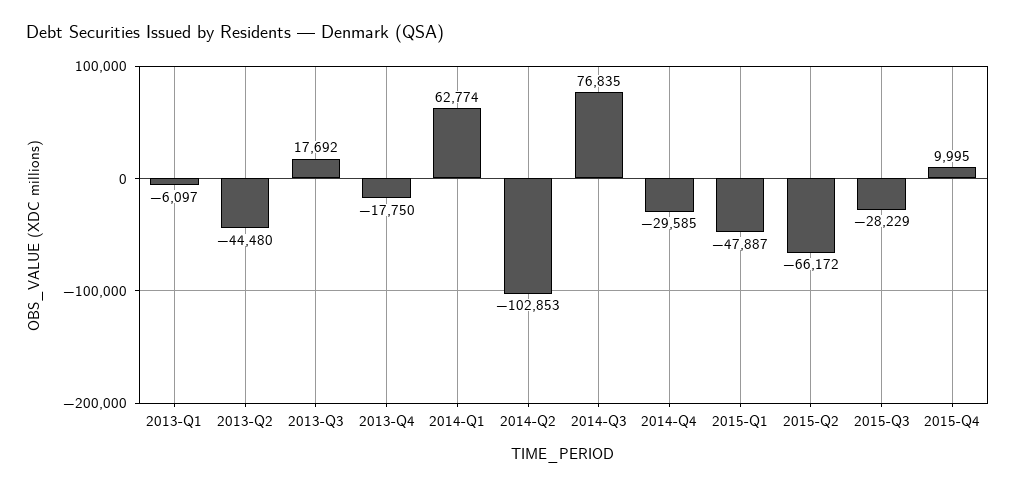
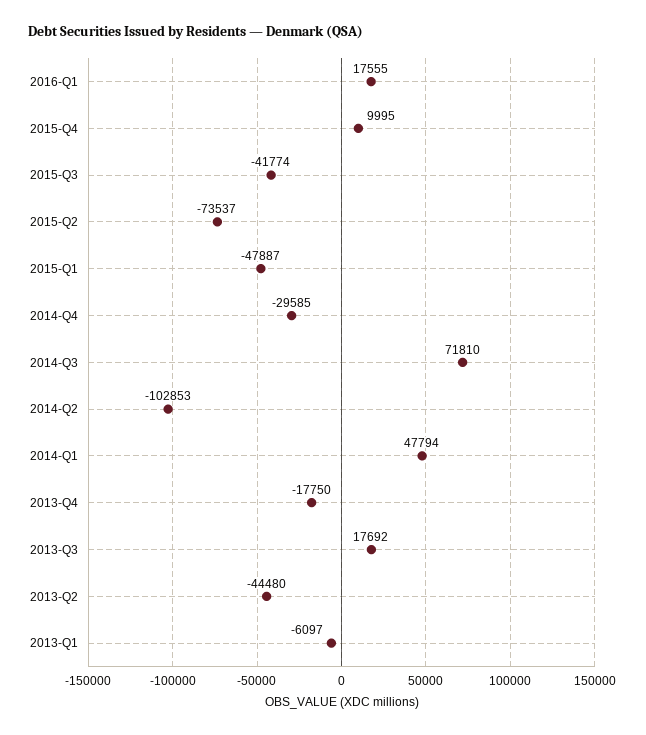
2014-Q1: 62774 -> 47794
2014-Q3: 76835 -> 71810
2015-Q2: -66172 -> -73537
2015-Q3: -28229 -> -41774
2016-Q1: none -> 17555

